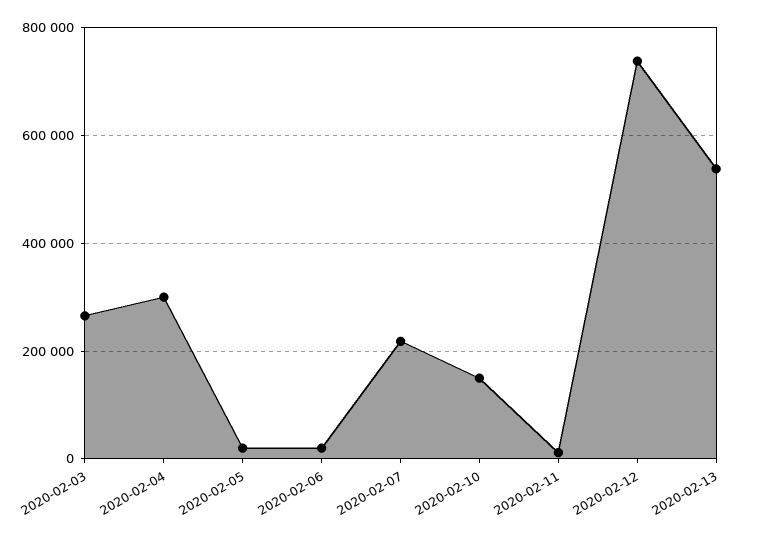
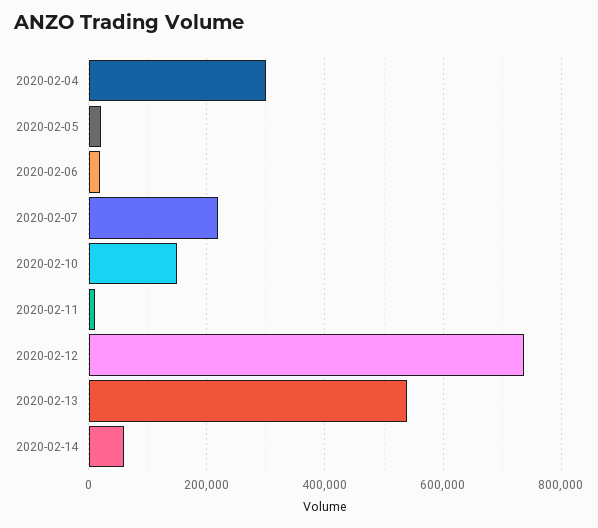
2020-02-03: 260000 -> none
2020-02-14: none -> 60000

